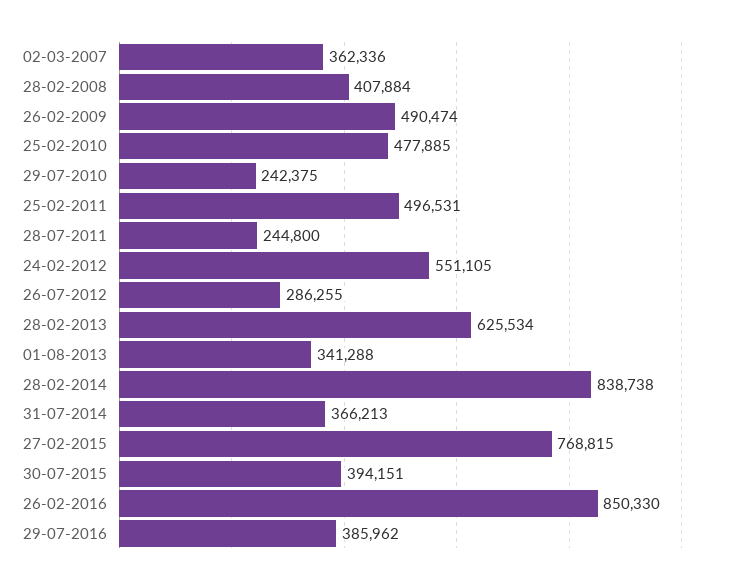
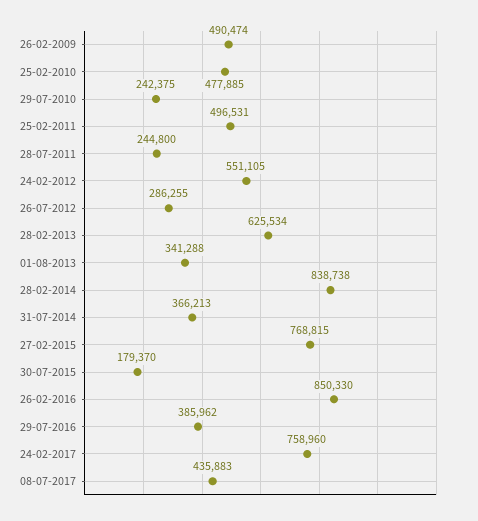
02-03-2007: 362336 -> none
28-02-2008: 407884 -> none
30-07-2015: 394151 -> 179370
24-02-2017: none -> 758960
08-07-2017: none -> 435883

